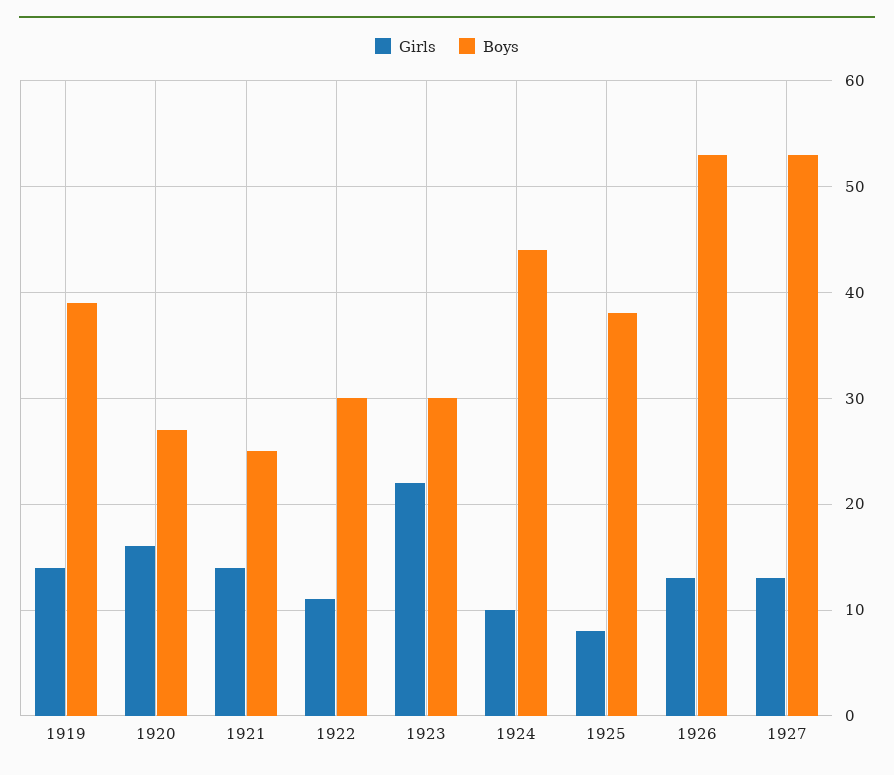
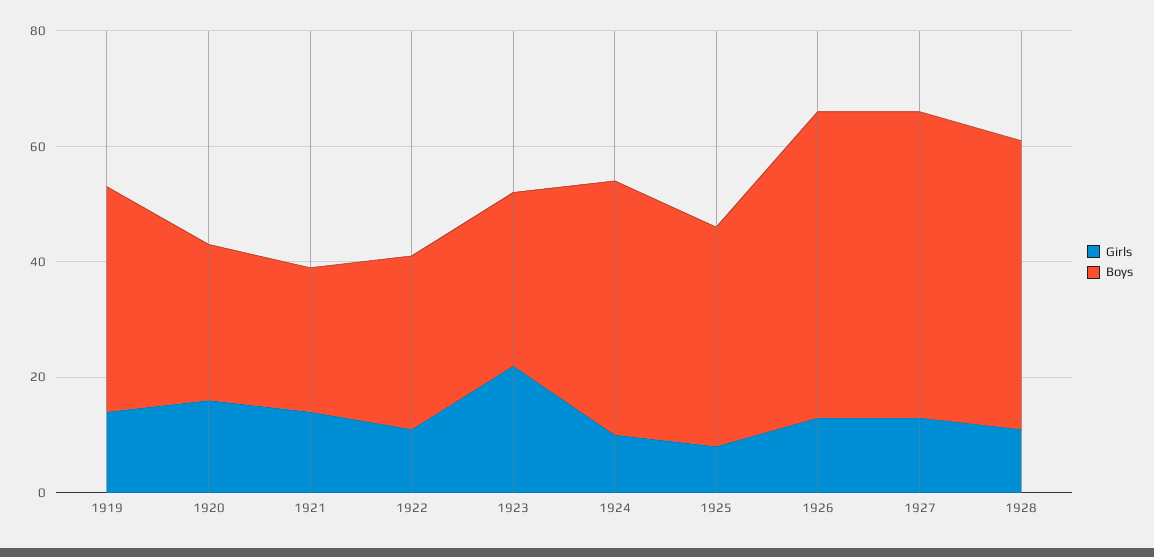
Girls, 1928: none -> 10
Boys, 1928: none -> 50

